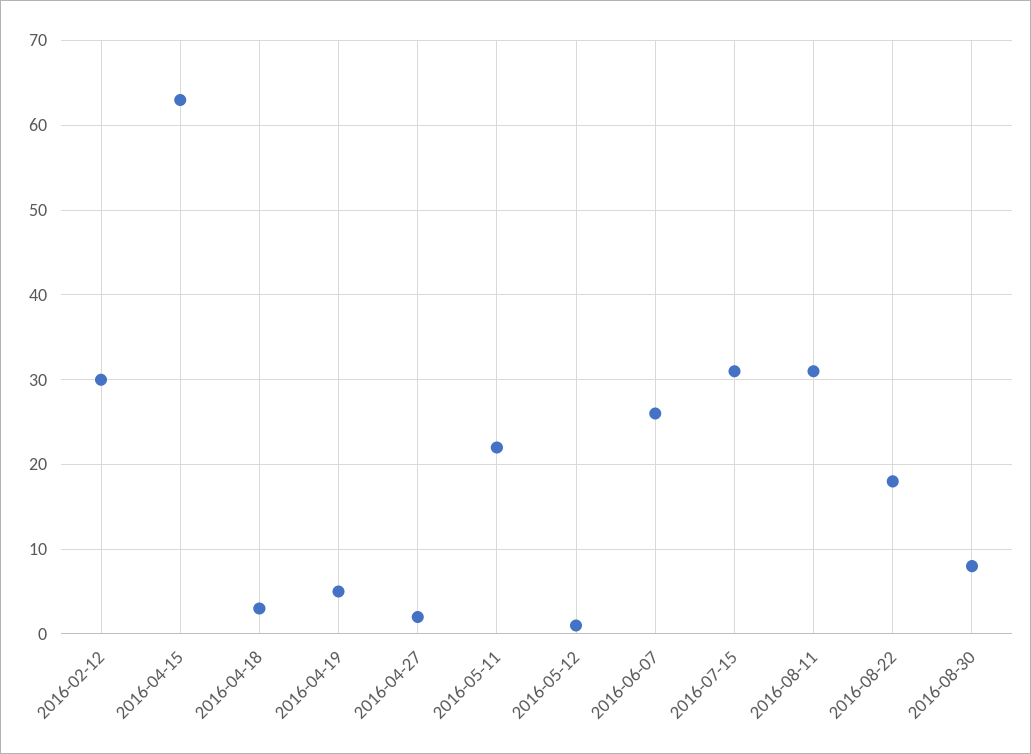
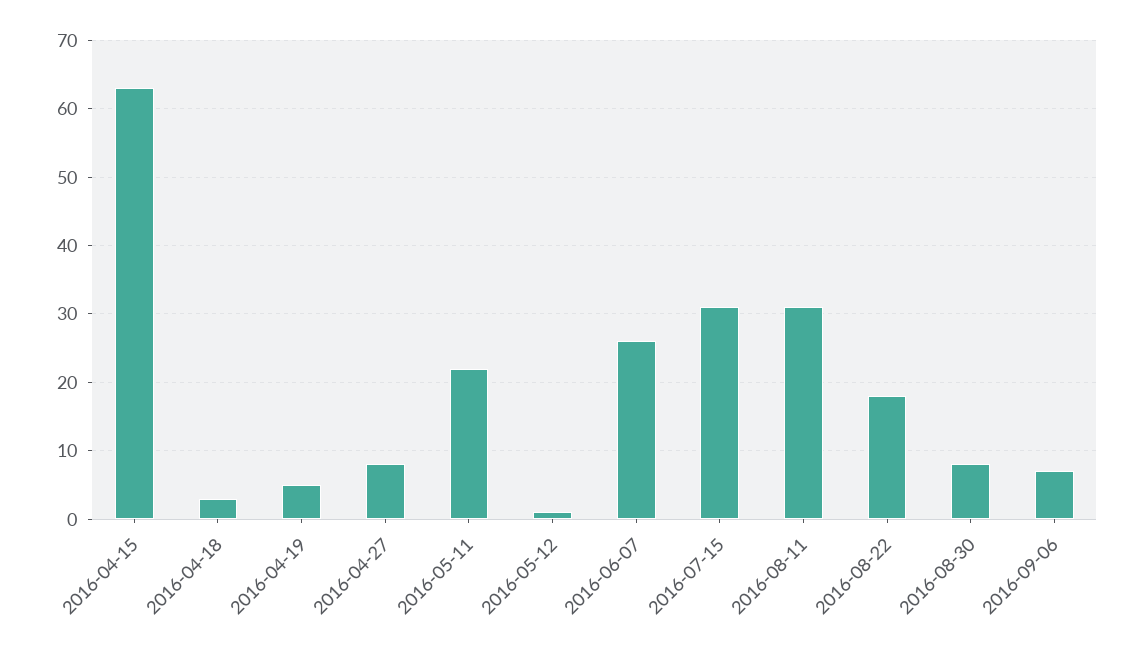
2016-02-12: 30 -> none
2016-04-27: 2 -> 8
2016-09-06: none -> 7

